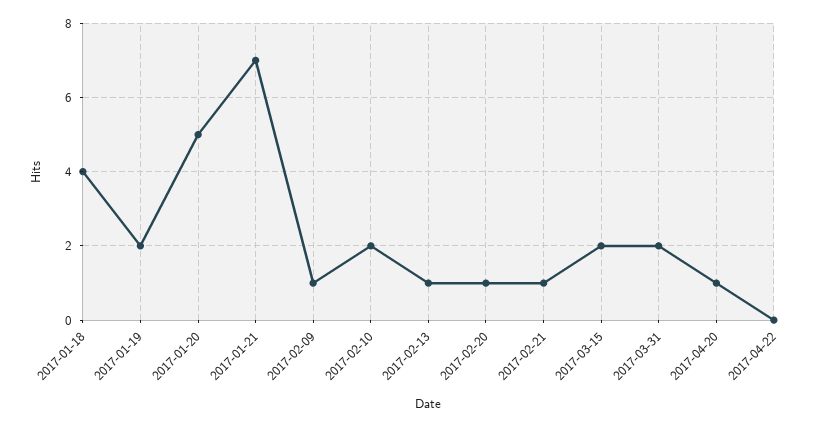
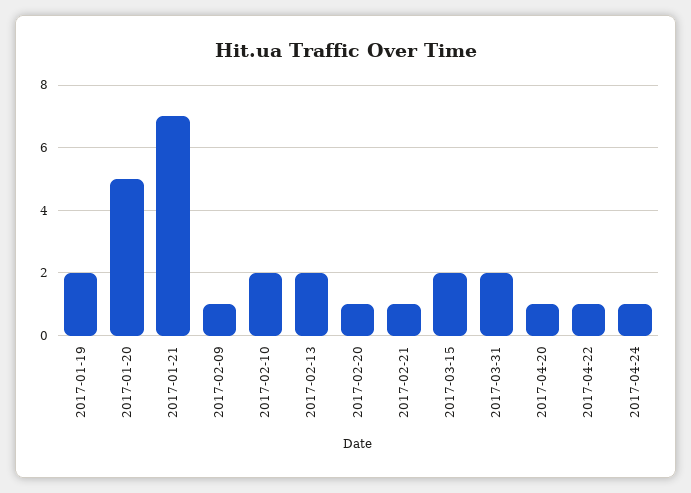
2017-01-18: 4 -> none
2017-02-13: 1 -> 2
2017-04-22: 0 -> 1
2017-04-24: none -> 1

